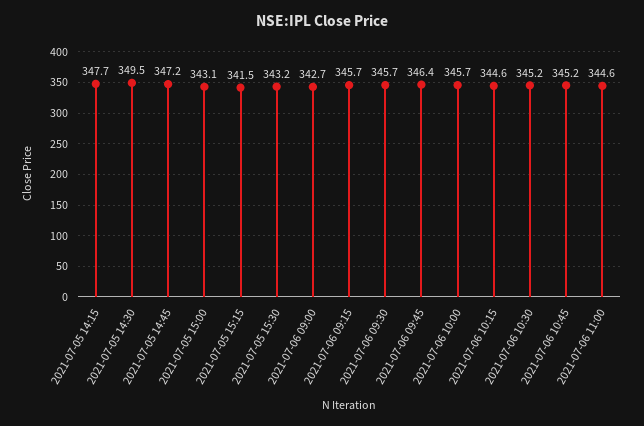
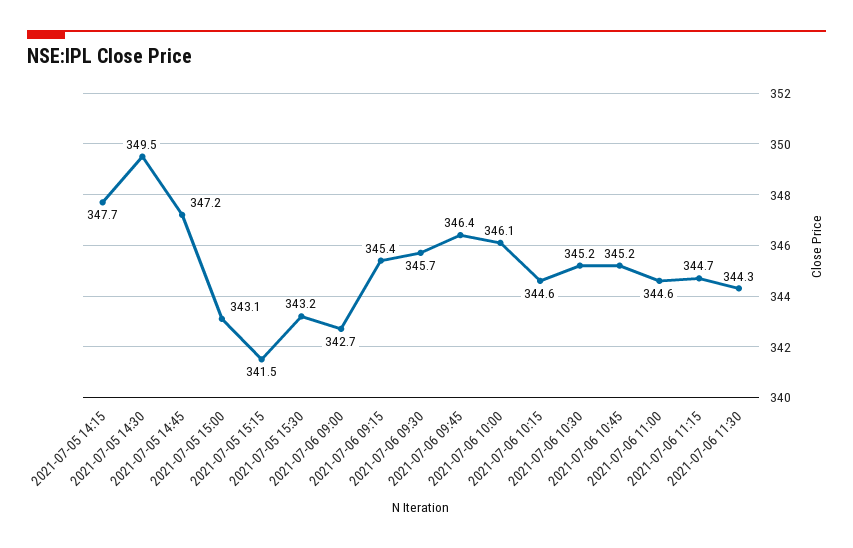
2021-07-06 09:15: 345.7 -> 345.4
2021-07-06 10:00: 345.7 -> 346.1
2021-07-06 11:15: none -> 344.7
2021-07-06 11:30: none -> 344.3

